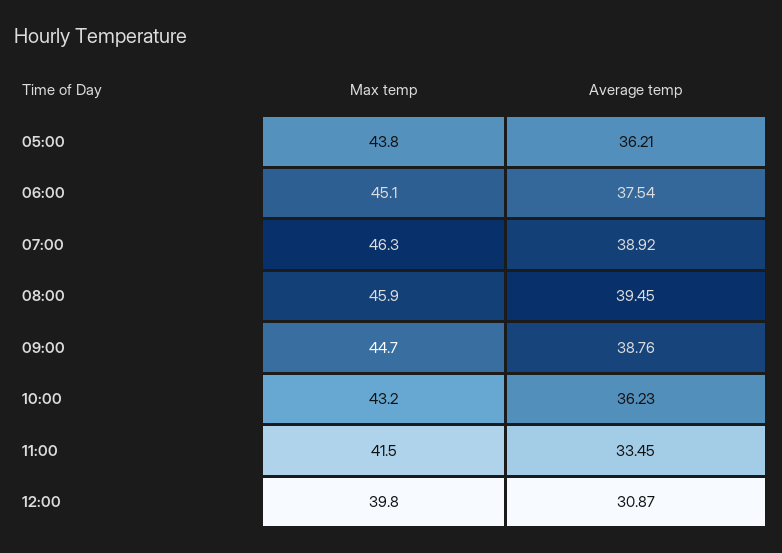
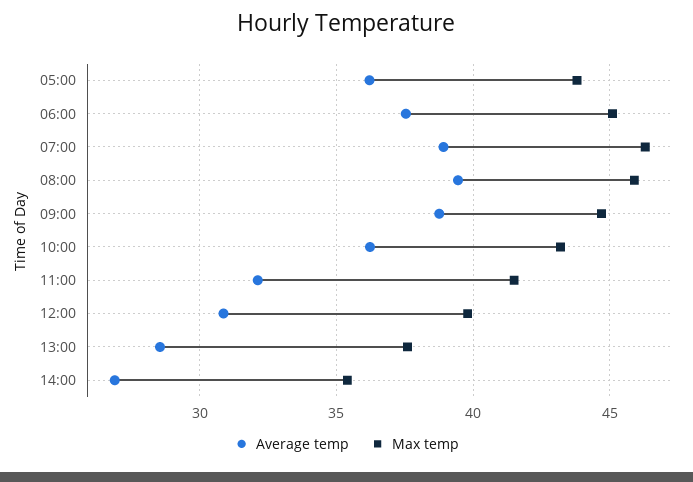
Average temp, 11:00: 33.45 -> 32
Average temp, 13:00: none -> 28.5
Max temp, 13:00: none -> 37.5
Average temp, 14:00: none -> 27
Max temp, 14:00: none -> 35.5

